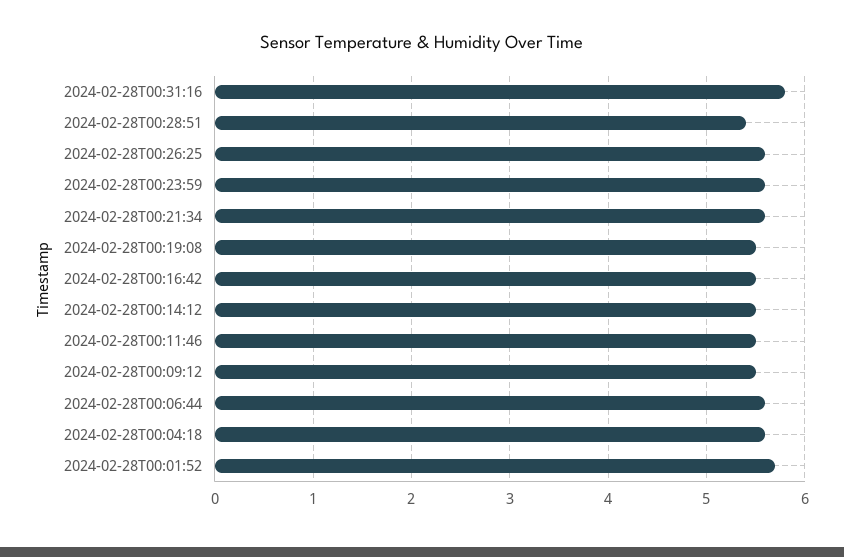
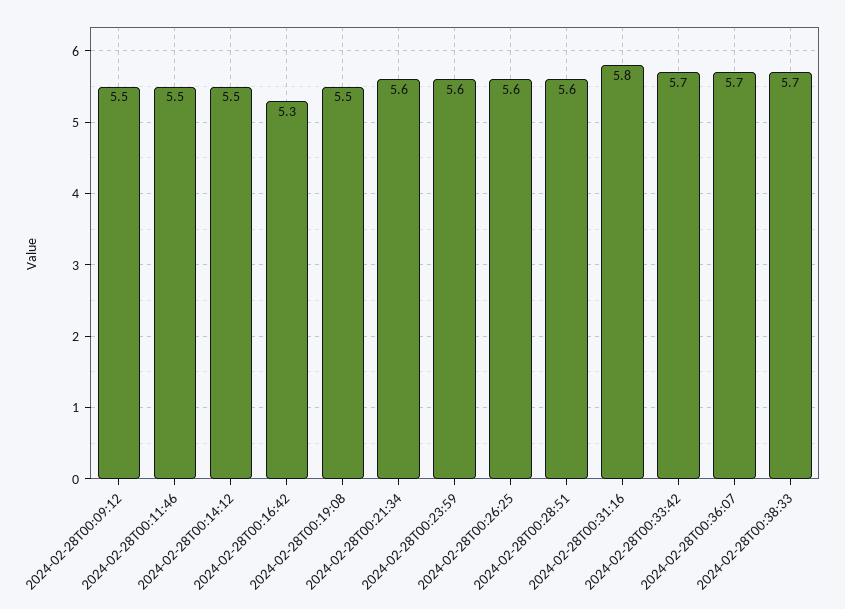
2024-02-28T00:28:51: 5.4 -> 5.6
2024-02-28T00:16:42: 5.5 -> 5.3
2024-02-28T00:06:44: 5.6 -> none
2024-02-28T00:04:18: 5.6 -> none
2024-02-28T00:01:52: 5.7 -> none
2024-02-28T00:33:42: none -> 5.7
2024-02-28T00:36:07: none -> 5.7
2024-02-28T00:38:33: none -> 5.7

